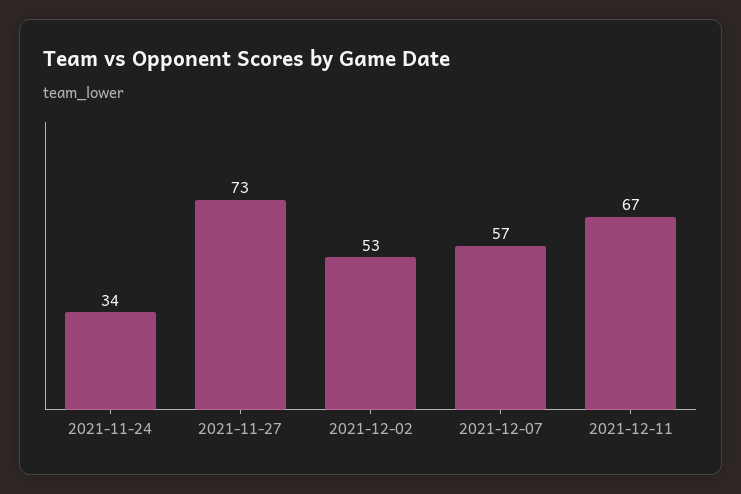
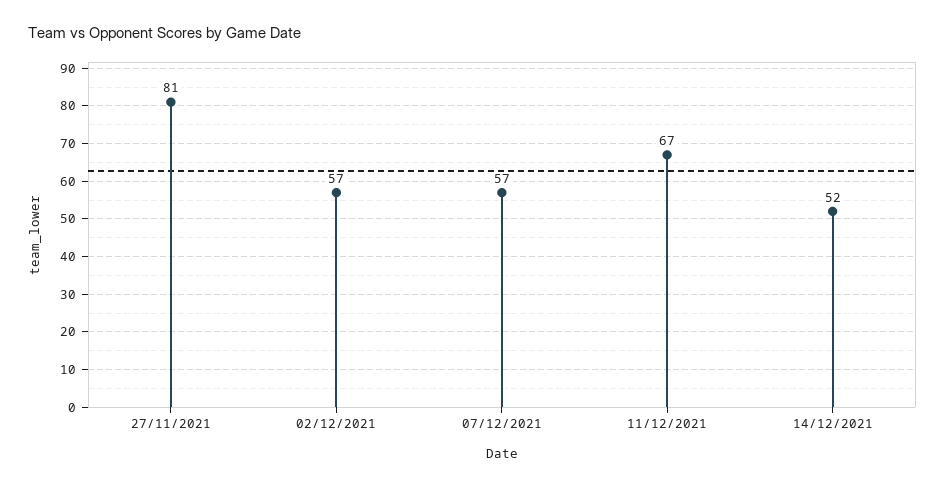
2021-11-24: 34 -> none
2021-11-27: 73 -> 81
2021-12-02: 53 -> 57
14/12/2021: none -> 52

